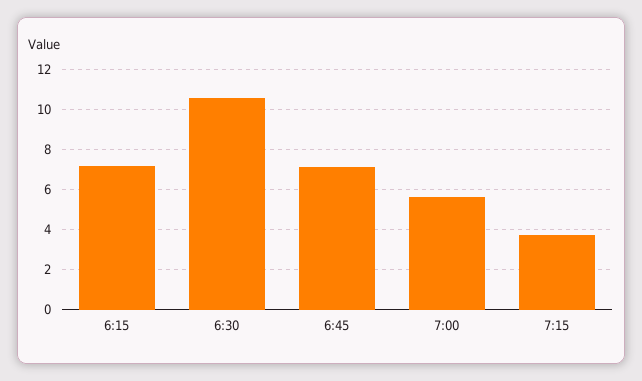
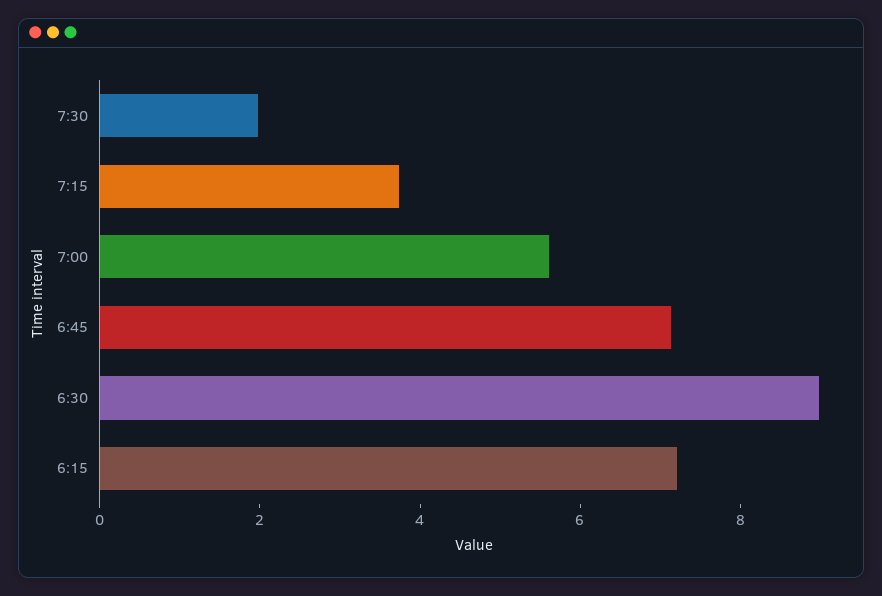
6:30: 10.5 -> 9
7:30: none -> 2

